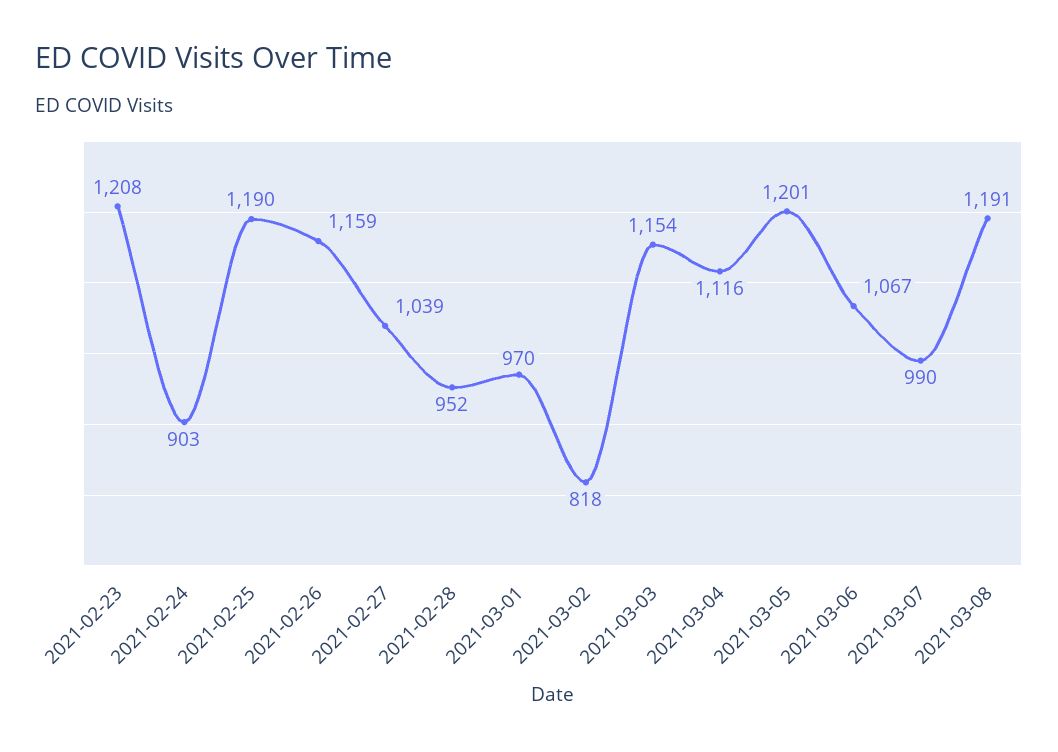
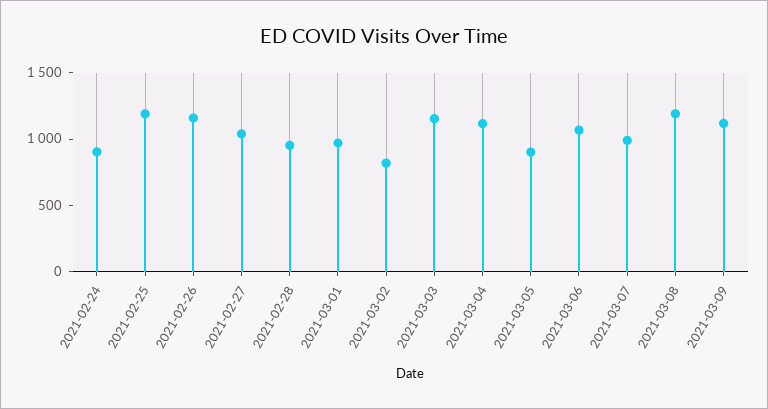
2021-02-23: 1208 -> none
2021-03-05: 1201 -> 900
2021-03-09: none -> 1100

